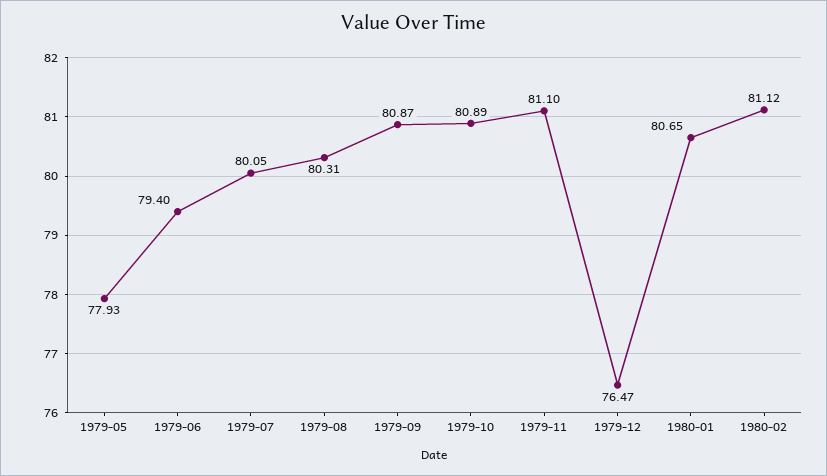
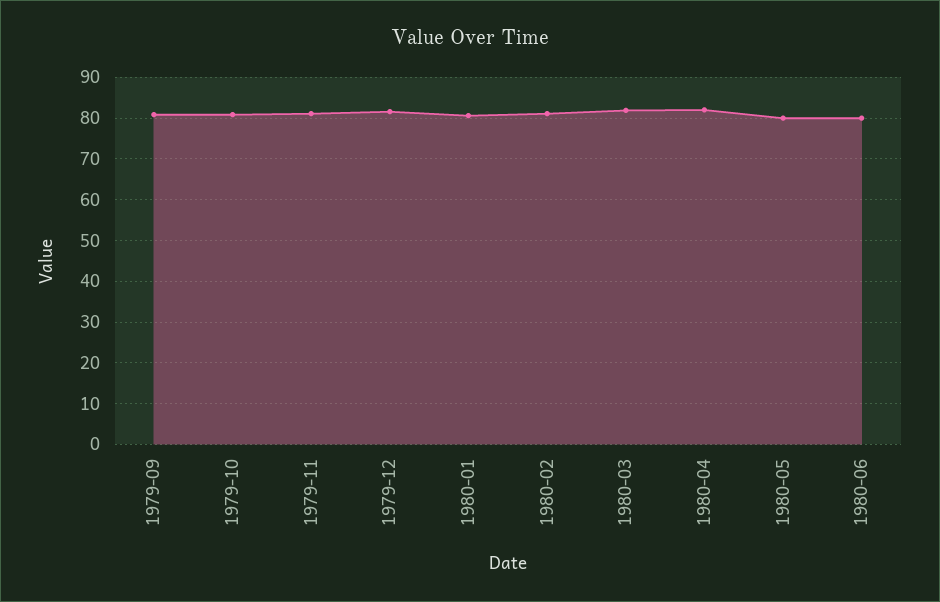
1979-05: 77.93 -> none
1979-06: 79.4 -> none
1979-07: 80.05 -> none
1979-08: 80.31 -> none
1979-12: 76.47 -> 82
1980-03: none -> 82
1980-04: none -> 82
1980-05: none -> 80
1980-06: none -> 80

